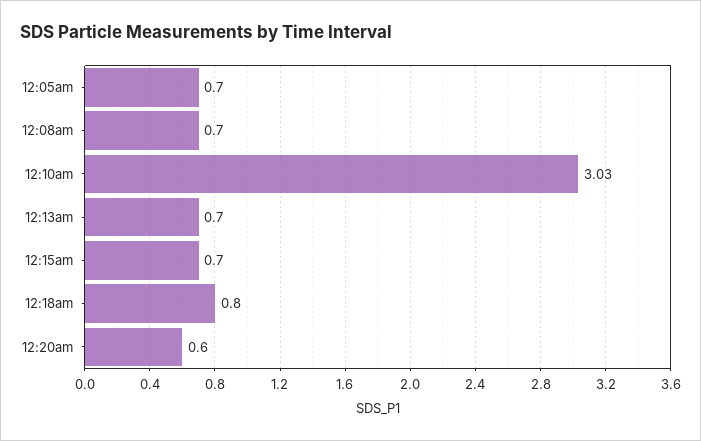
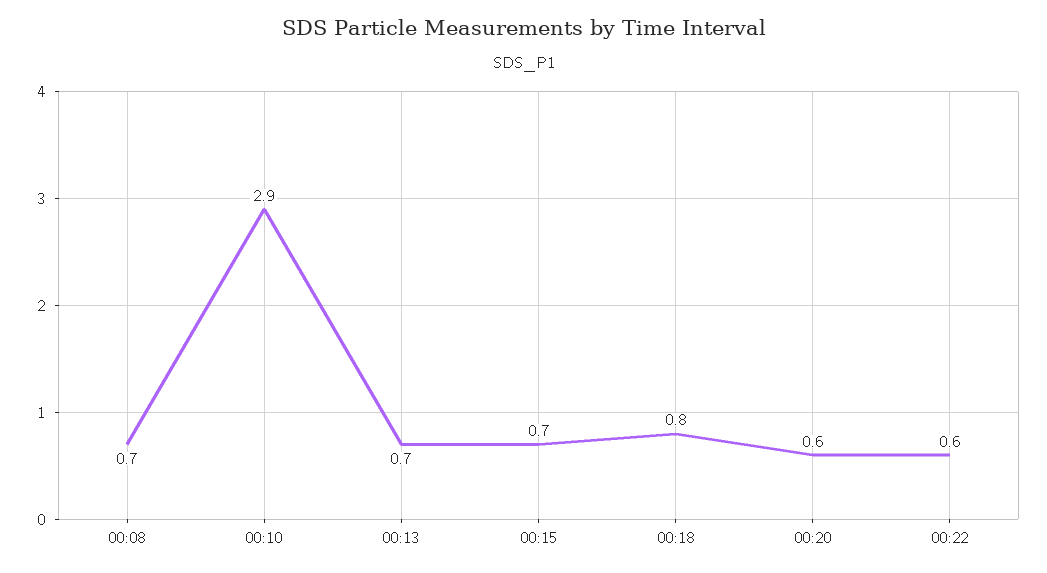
12:05am: 0.7 -> none
12:10am: 3.03 -> 2.9
00:22: none -> 0.6

